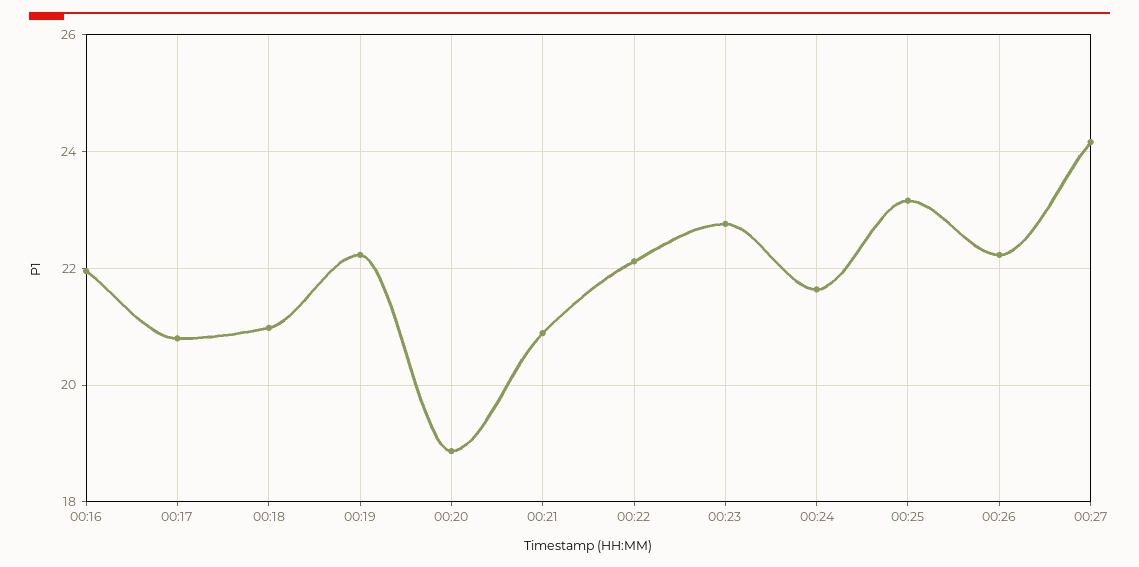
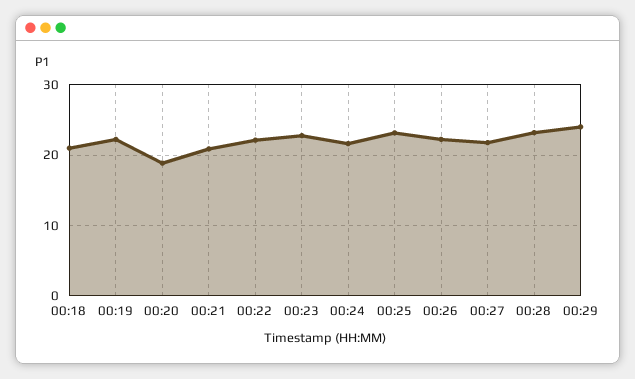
00:16: 22 -> none
00:17: 20.8 -> none
00:27: 24.2 -> 22
00:28: none -> 23
00:29: none -> 24

